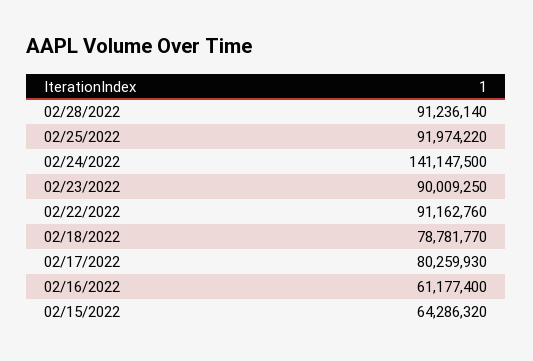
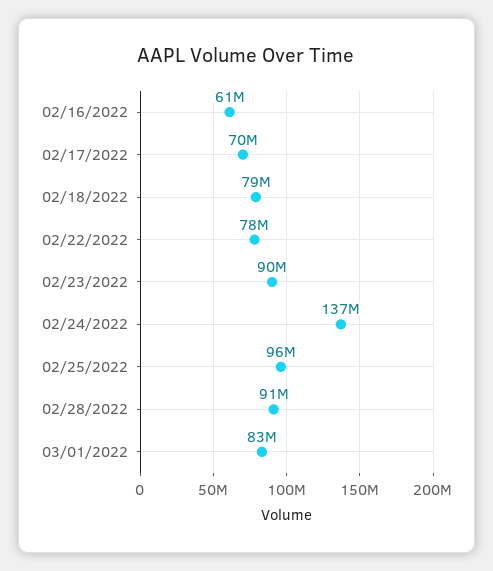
02/25/2022: 91974220 -> 96000000
02/24/2022: 141147500 -> 137000000
02/22/2022: 91162760 -> 78000000
02/17/2022: 80259930 -> 70000000
02/15/2022: 64286320 -> none
03/01/2022: none -> 83000000

